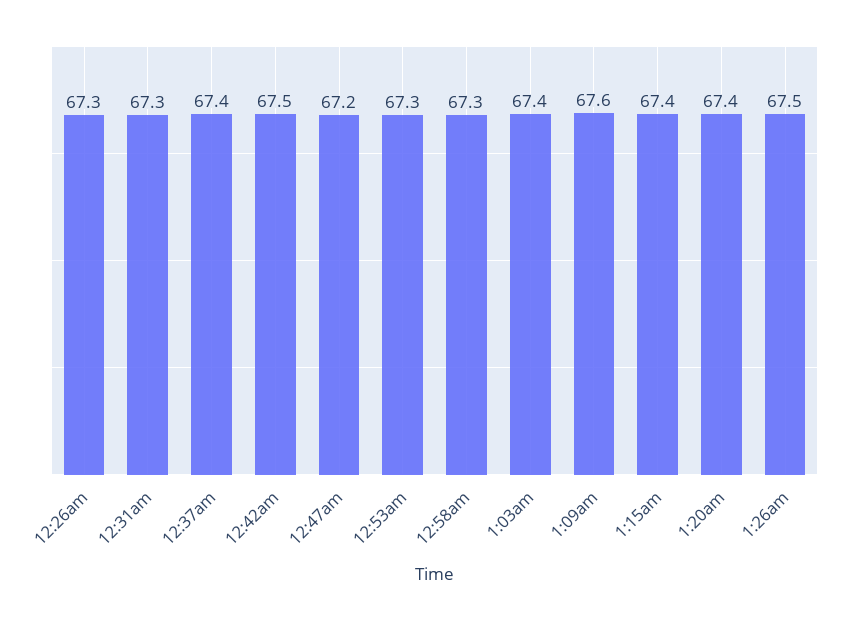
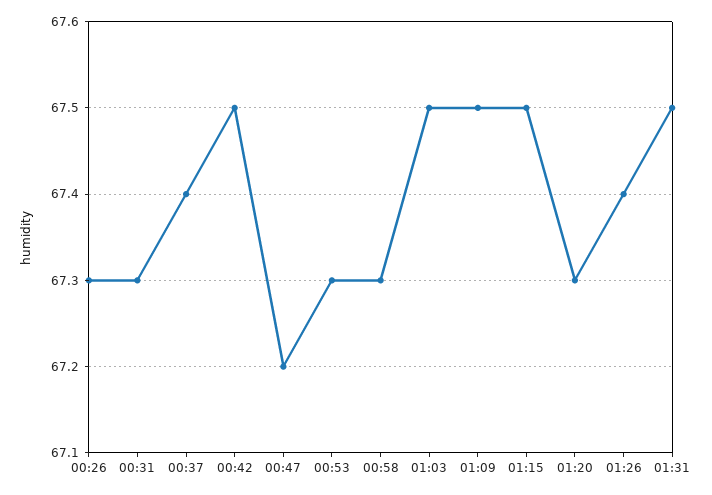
1:03am: 67.4 -> 67.5
1:09am: 67.6 -> 67.5
1:15am: 67.4 -> 67.5
1:20am: 67.4 -> 67.3
1:26am: 67.5 -> 67.4
01:31: none -> 67.5

